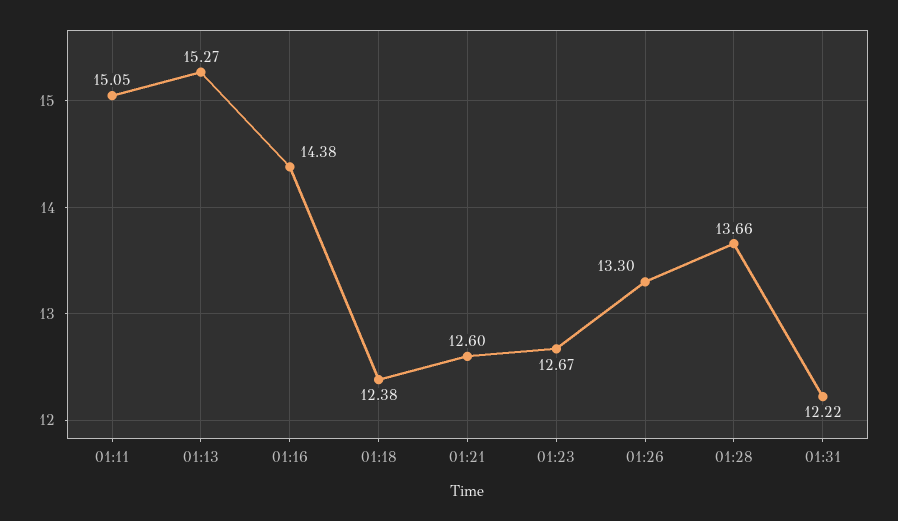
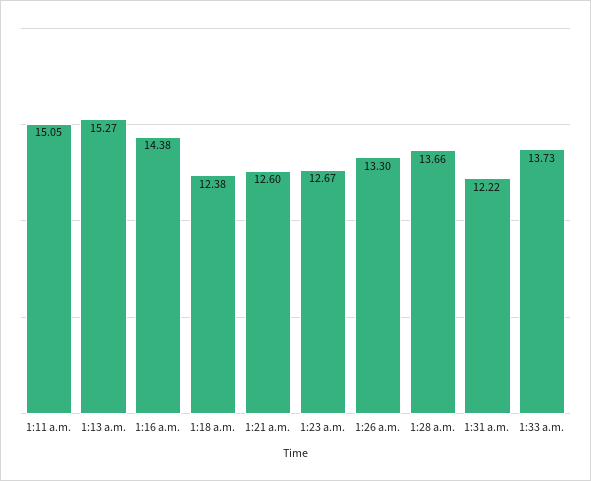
1:33 a.m.: none -> 13.73

